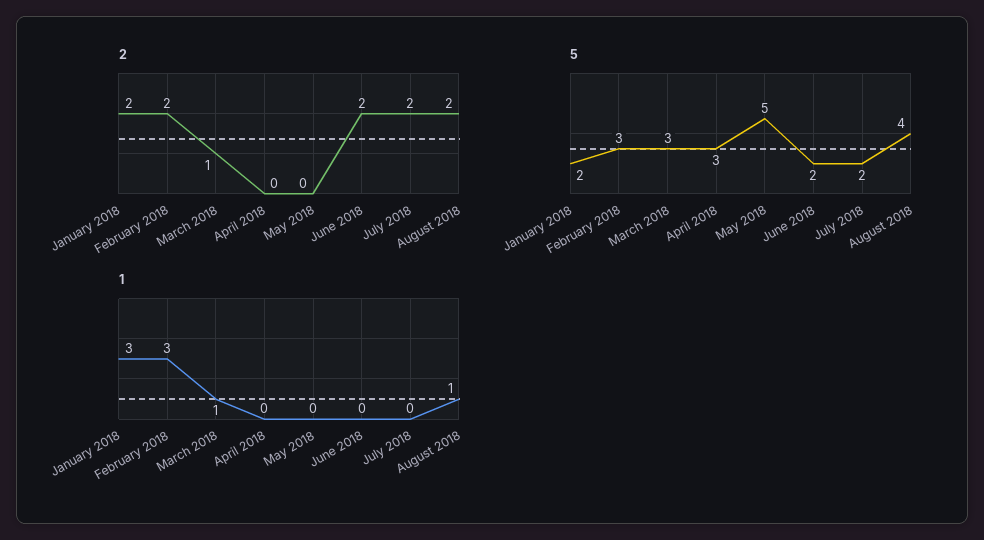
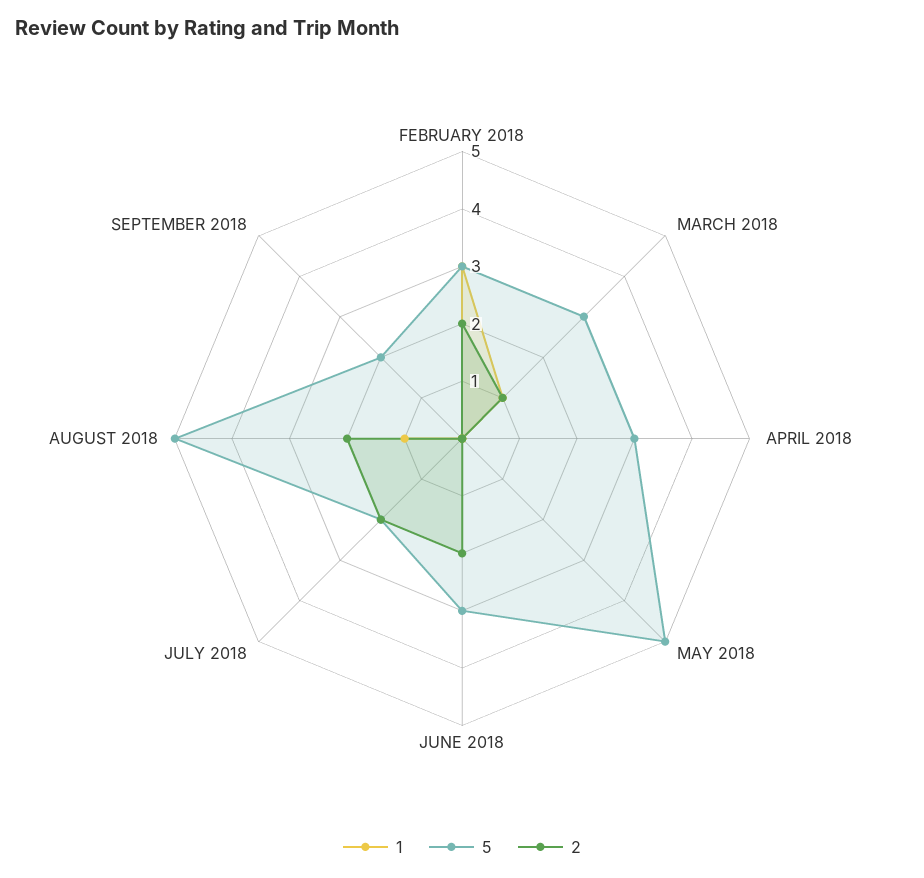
2, January 2018: 2 -> none
5, January 2018: 2 -> none
5, June 2018: 2 -> 3
5, August 2018: 4 -> 5
1, January 2018: 3 -> none
1, SEPTEMBER 2018: none -> 0
5, SEPTEMBER 2018: none -> 2
2, SEPTEMBER 2018: none -> 0

